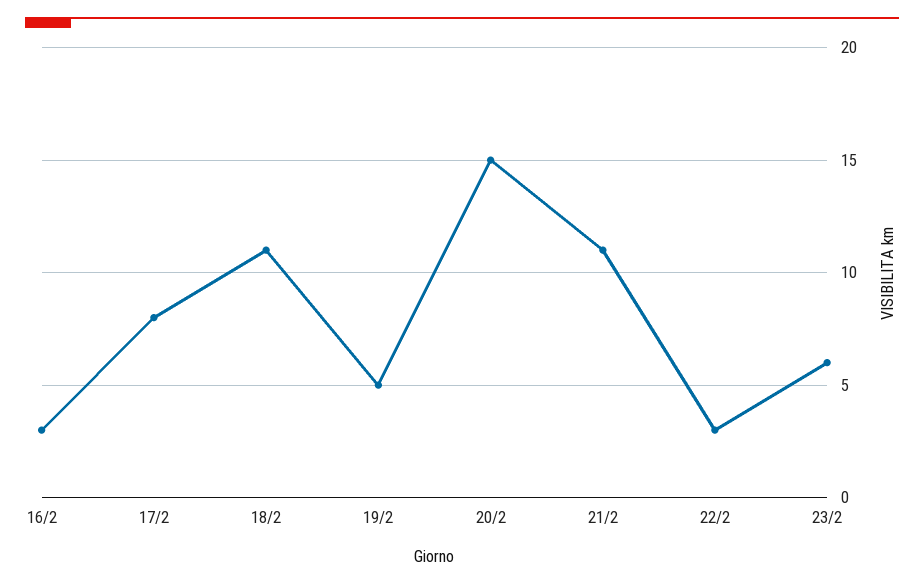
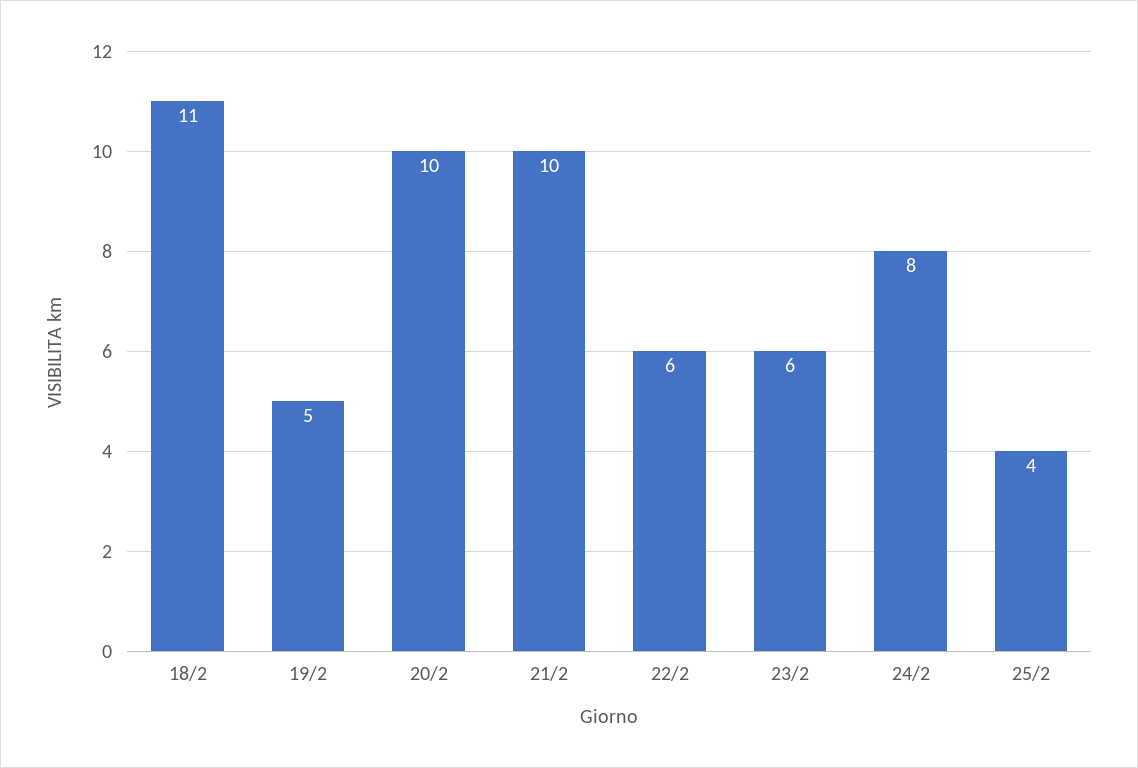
16/2: 3 -> none
17/2: 8 -> none
20/2: 15 -> 10
21/2: 11 -> 10
22/2: 3 -> 6
24/2: none -> 8
25/2: none -> 4

